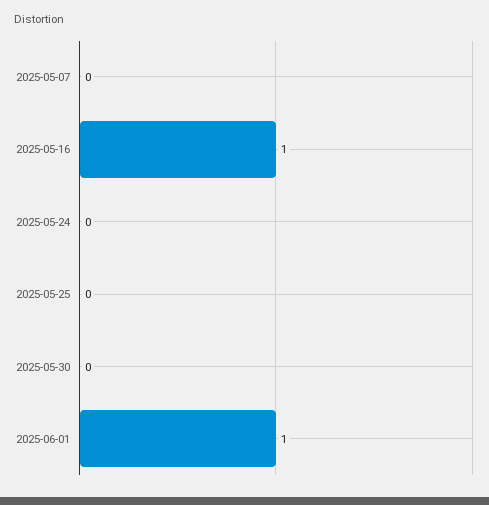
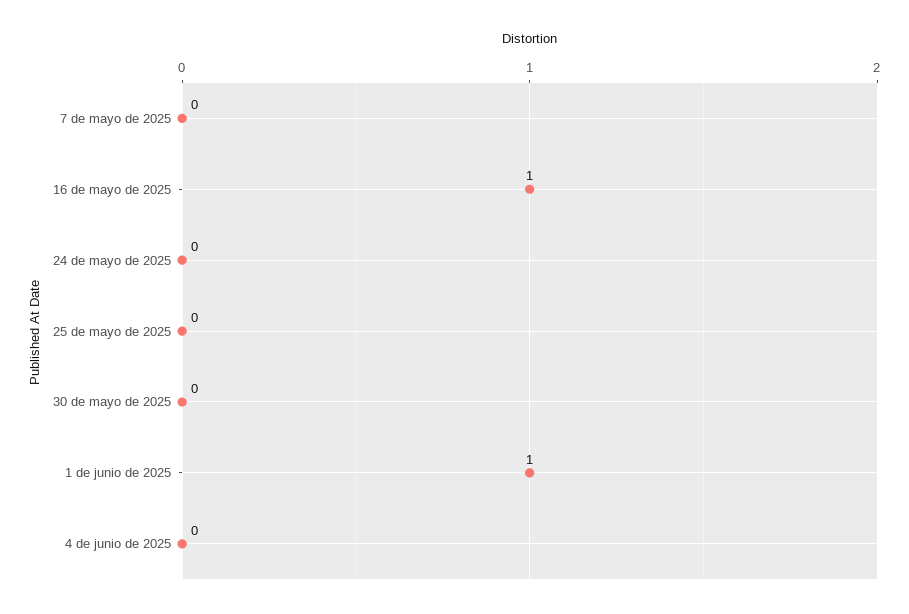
4 de junio de 2025: none -> 0

